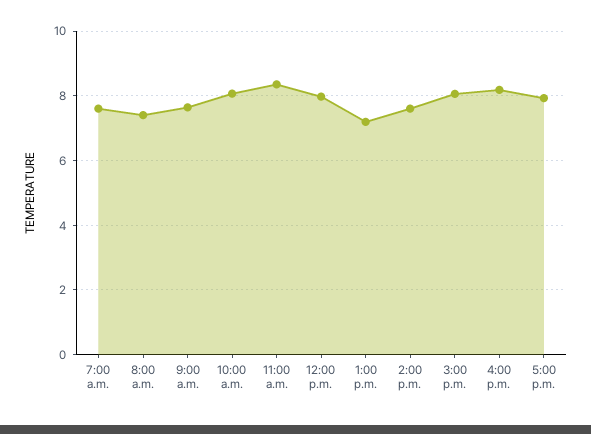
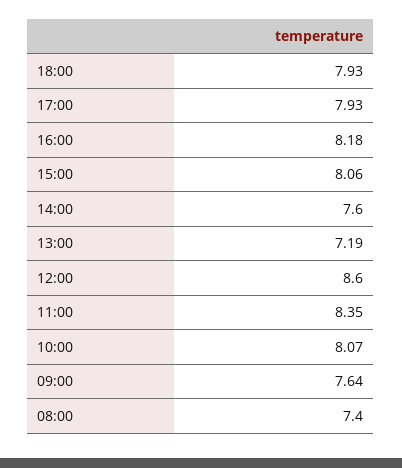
7:00 a.m.: 7.6 -> none
12:00 p.m.: 8 -> 8.6
18:00: none -> 7.93

